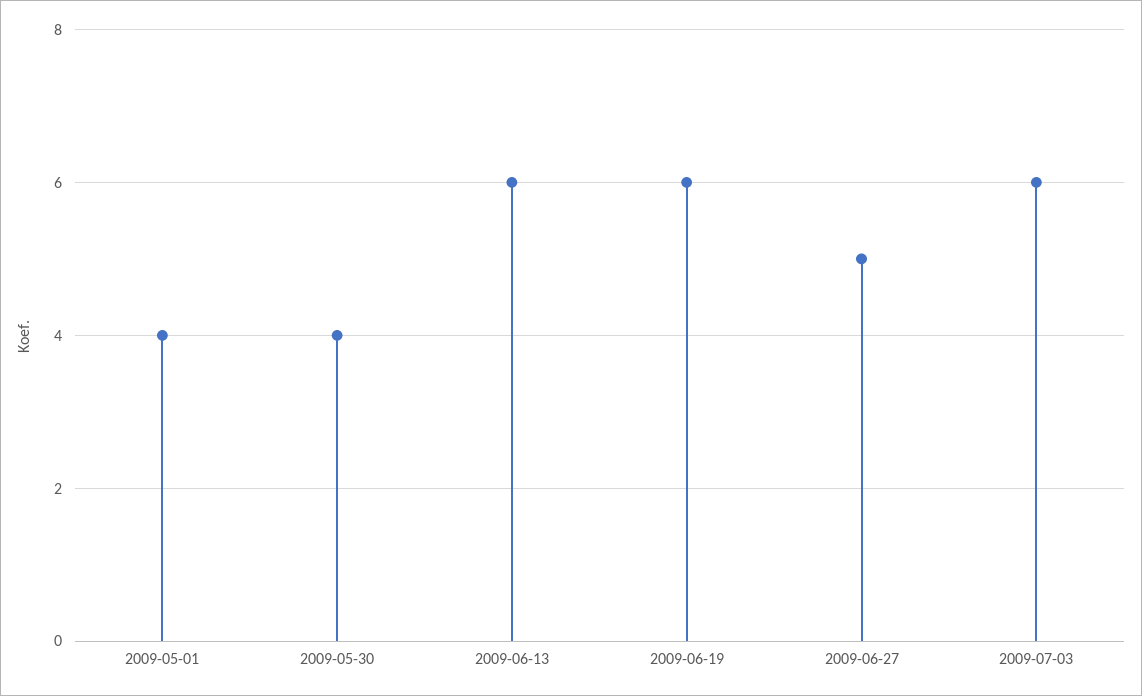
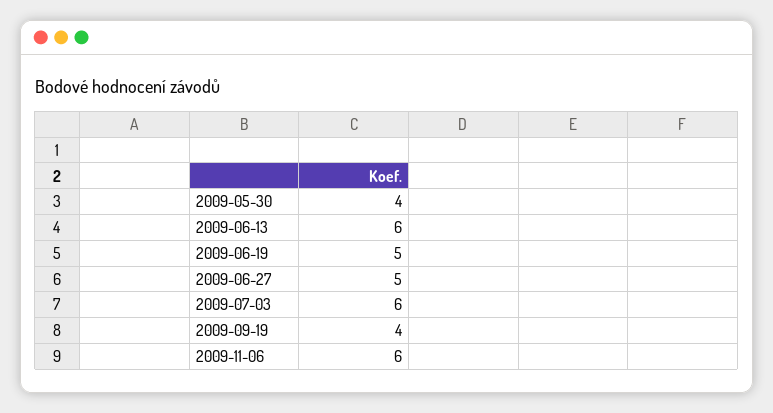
2009-05-01: 4 -> none
2009-06-19: 6 -> 5
2009-09-19: none -> 4
2009-11-06: none -> 6

